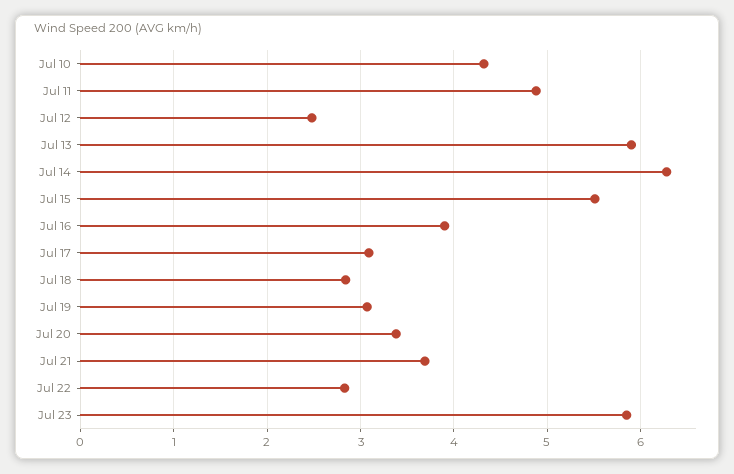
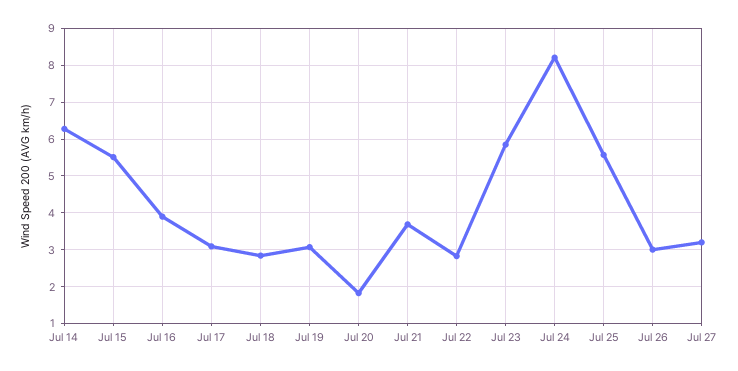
Jul 10: 4.3 -> none
Jul 11: 4.9 -> none
Jul 12: 2.5 -> none
Jul 13: 5.9 -> none
Jul 20: 3.4 -> 1.8
Jul 24: none -> 8.2
Jul 25: none -> 5.6
Jul 26: none -> 3
Jul 27: none -> 3.2

